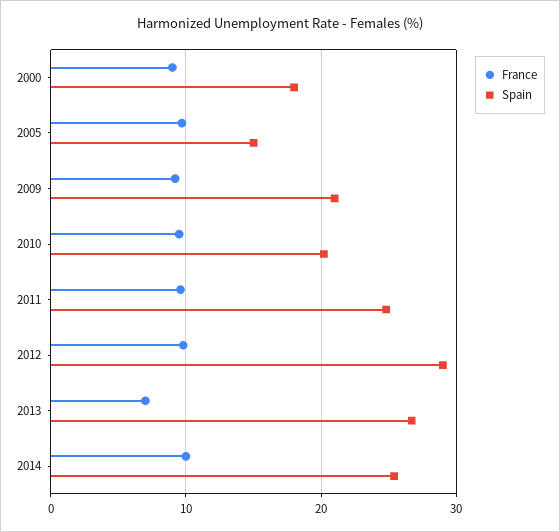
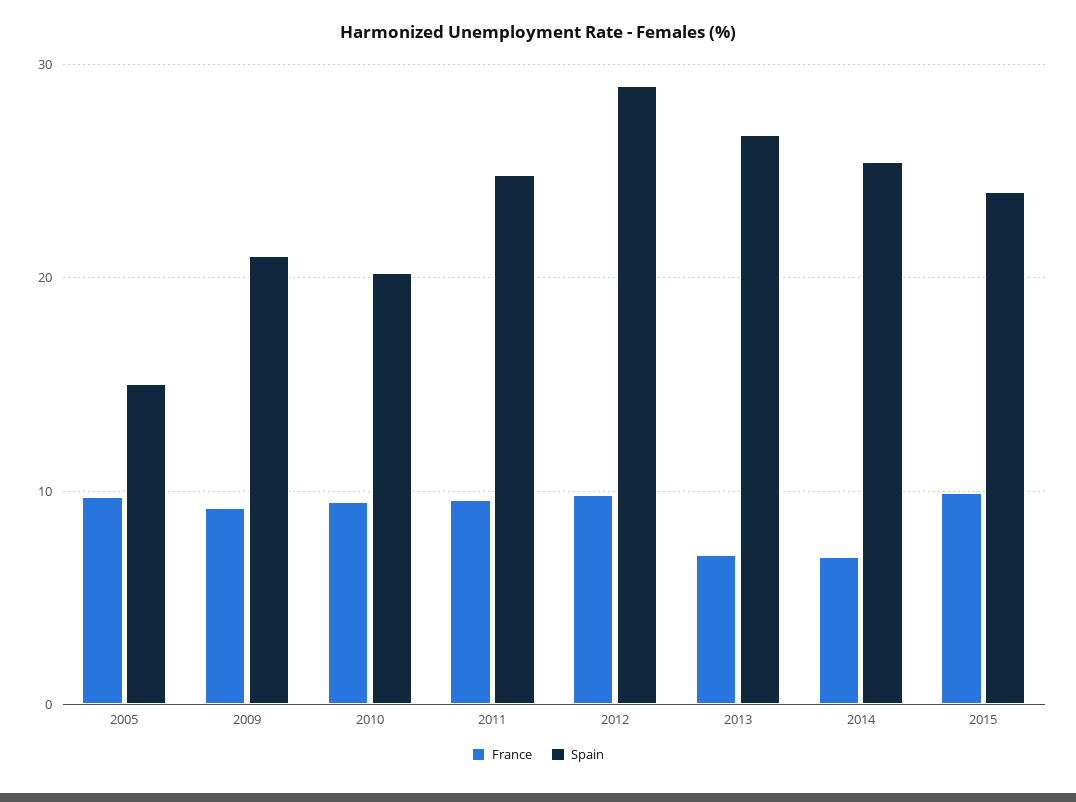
France, 2000: 9 -> none
Spain, 2000: 18 -> none
France, 2014: 10 -> 7
France, 2015: none -> 10
Spain, 2015: none -> 24

